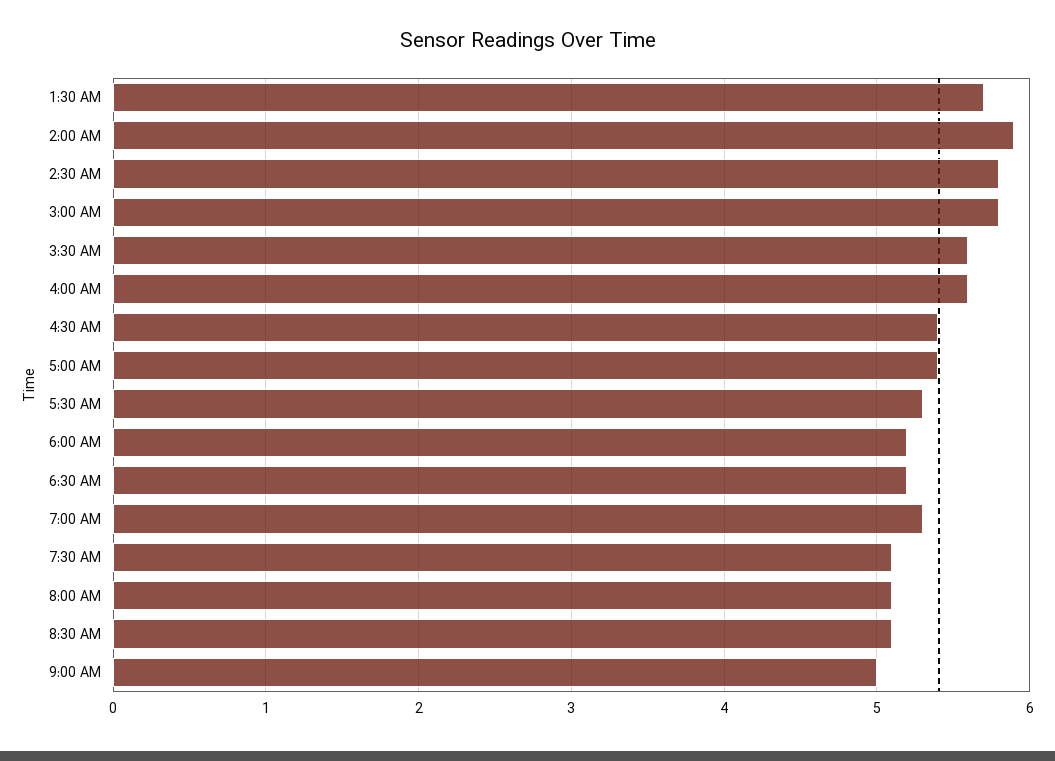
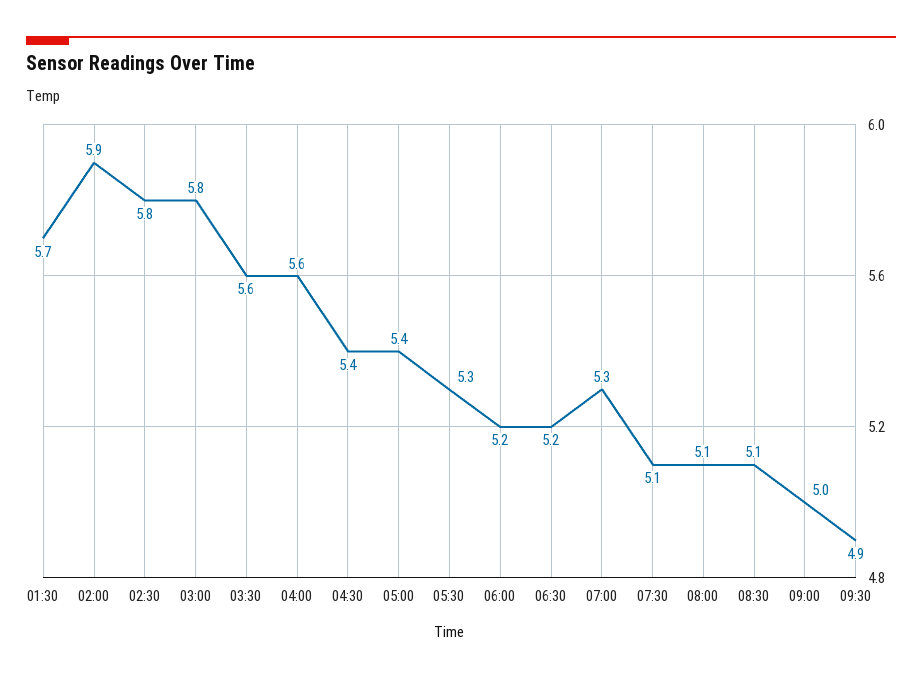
09:30: none -> 4.9

